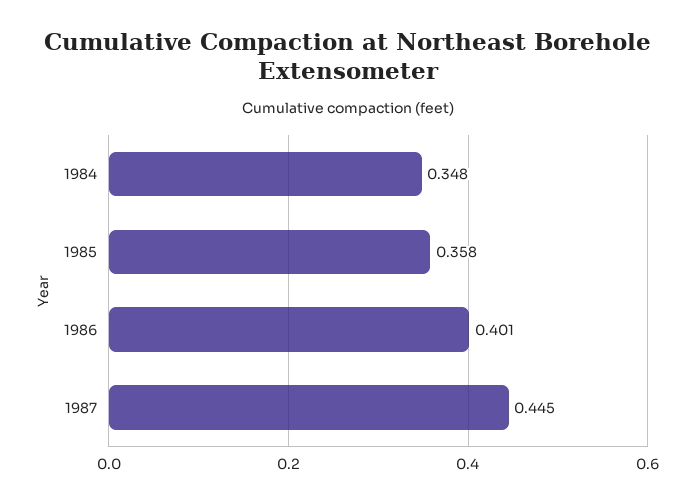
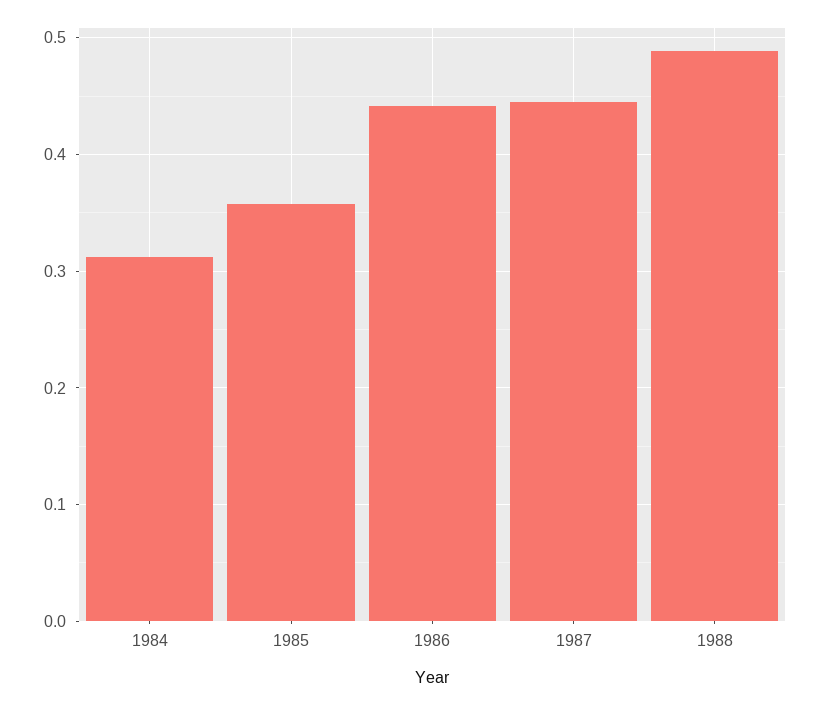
1984: 0.348 -> 0.31
1986: 0.401 -> 0.44
1988: none -> 0.49

